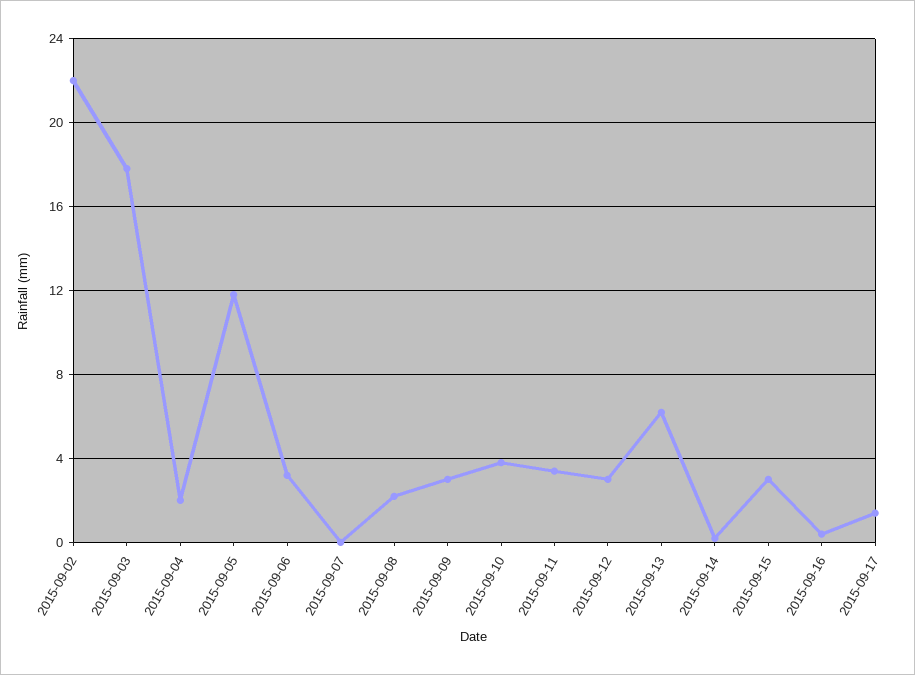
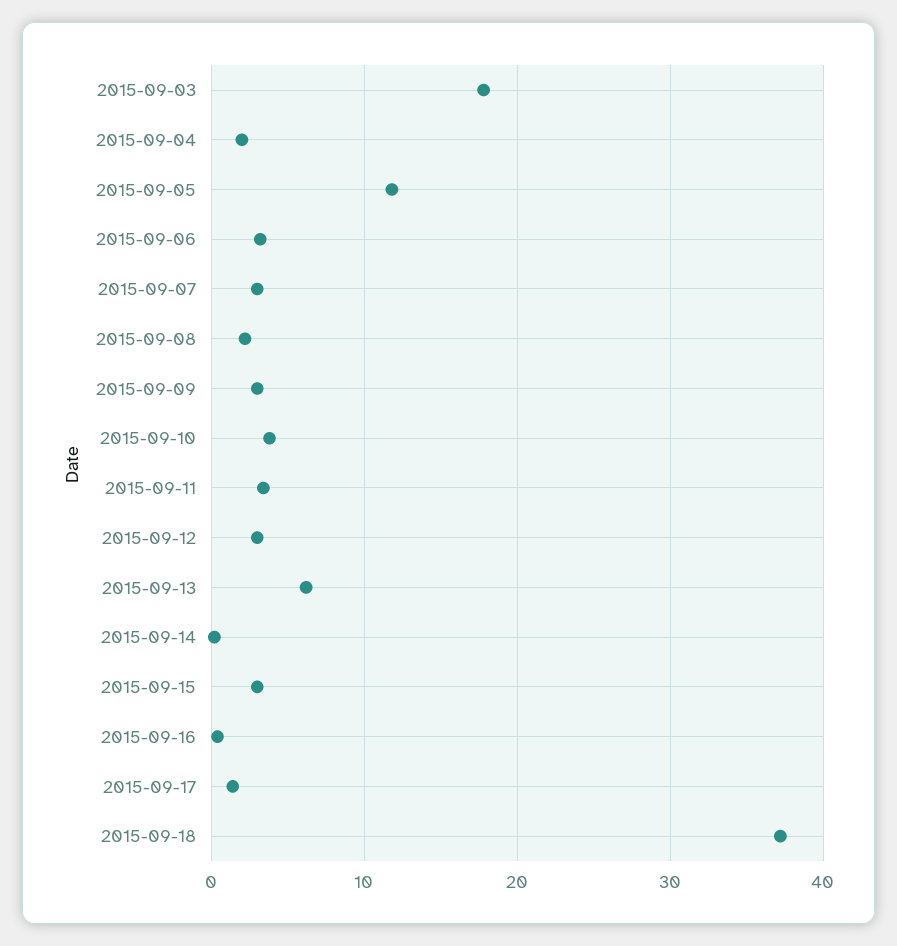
2015-09-02: 22 -> none
2015-09-07: 0 -> 3
2015-09-18: none -> 37

